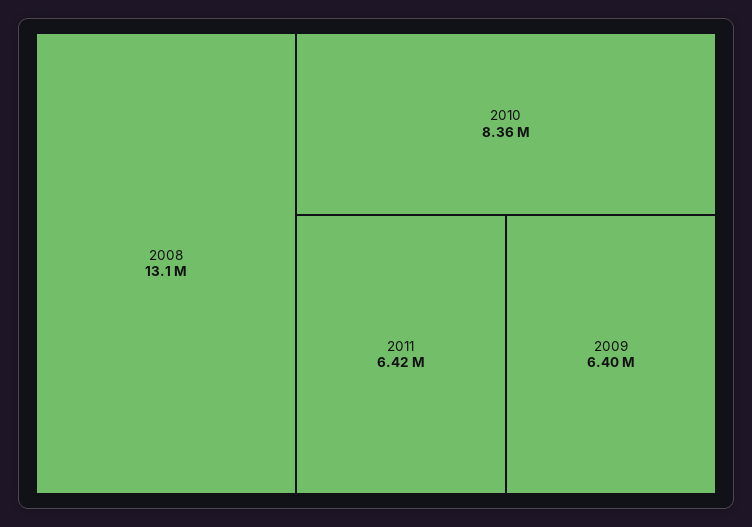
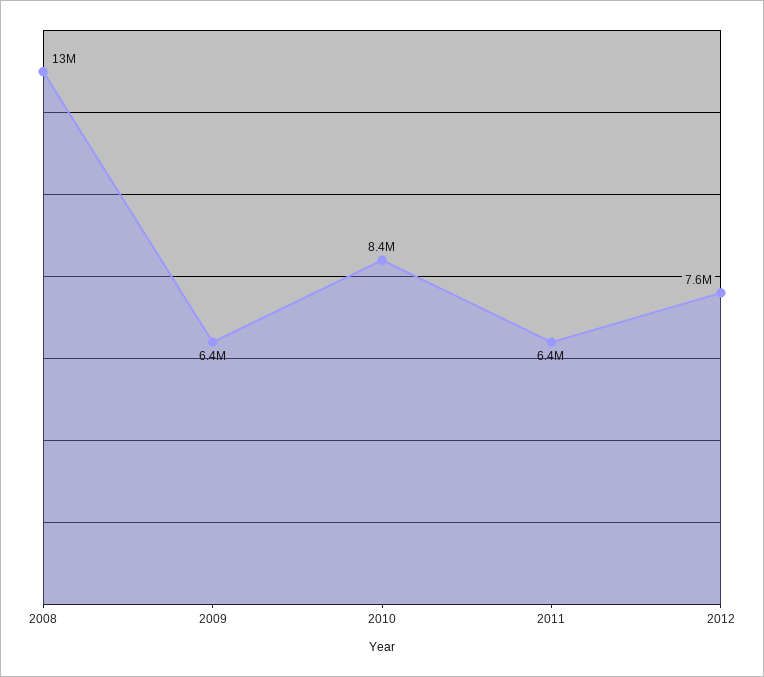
2012: none -> 7600000

